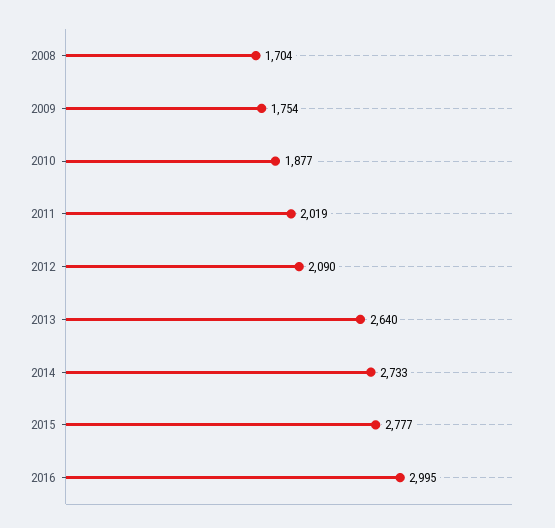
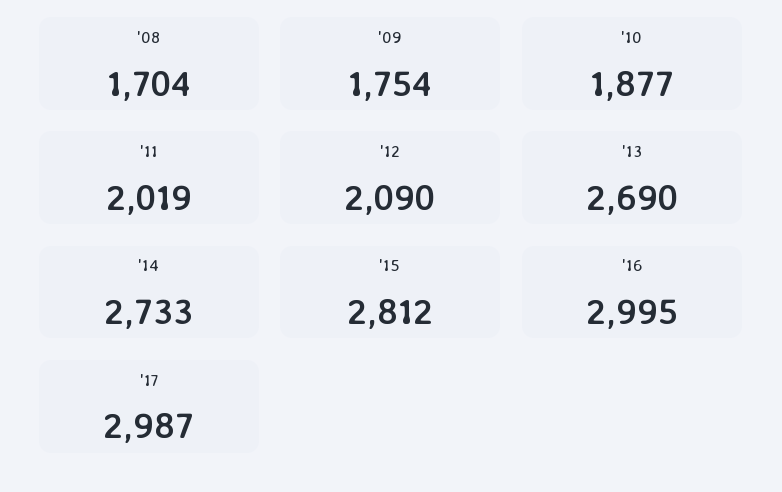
2013: 2640 -> 2690
2015: 2777 -> 2812
'17: none -> 2987

